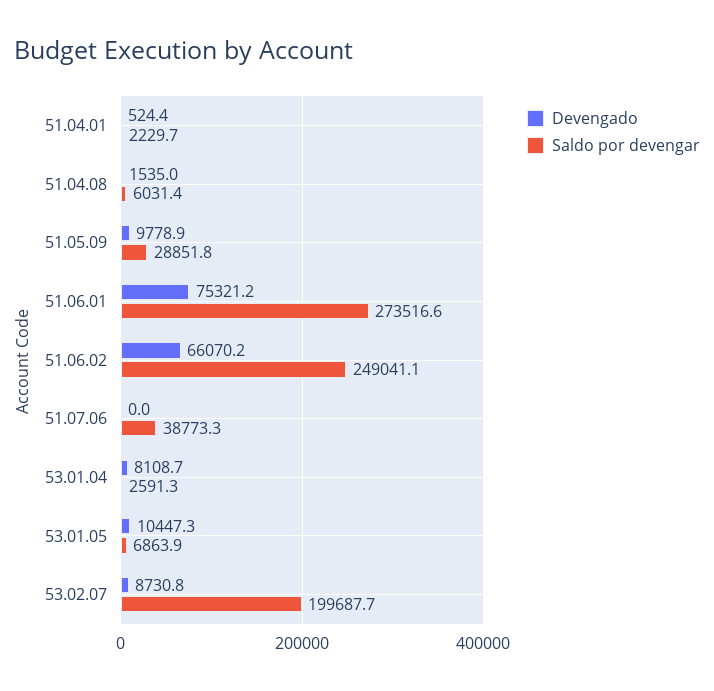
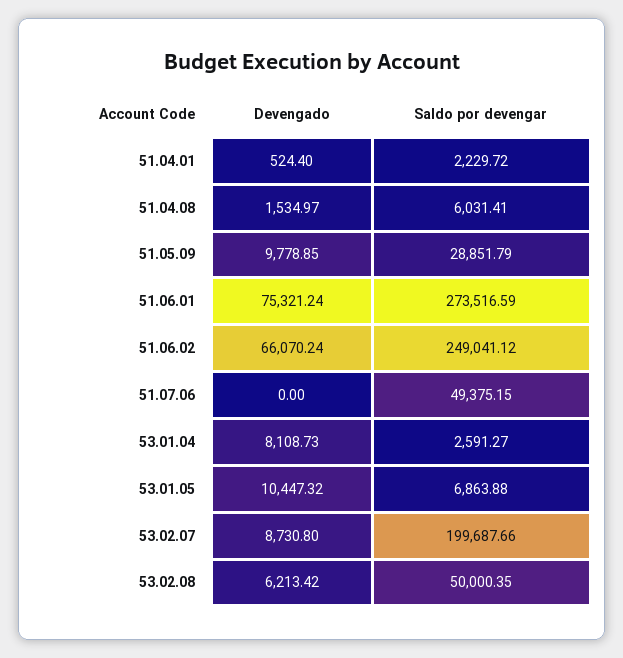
Saldo por devengar, 51.07.06: 38773.3 -> 49375.15
Devengado, 53.02.08: none -> 6213.42
Saldo por devengar, 53.02.08: none -> 50000.35

